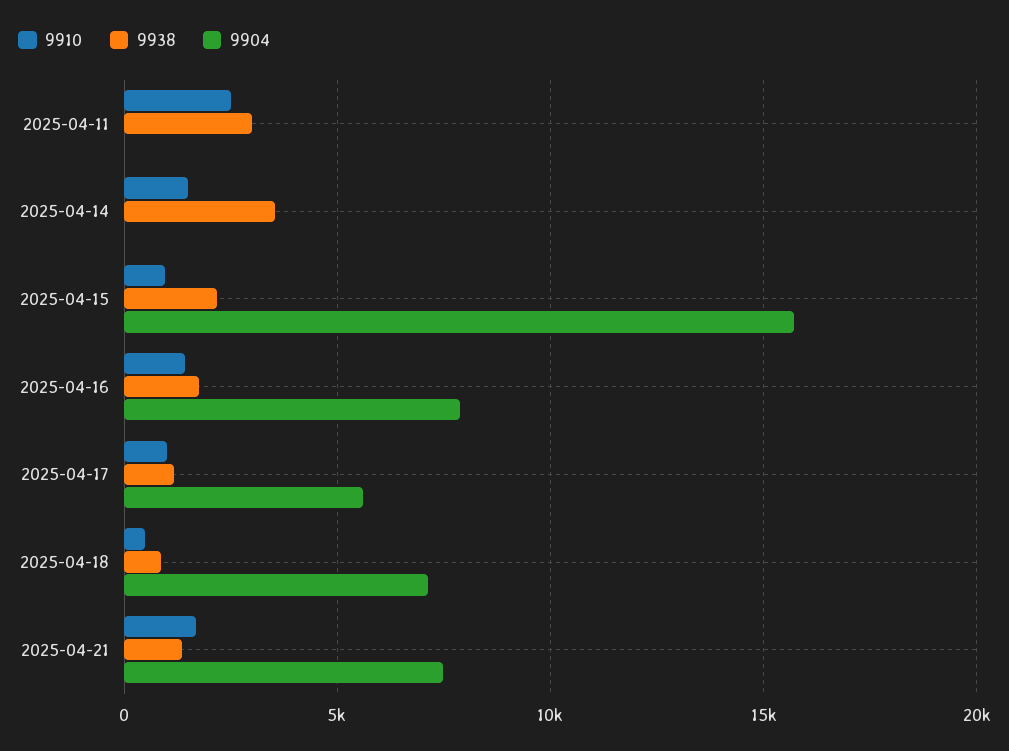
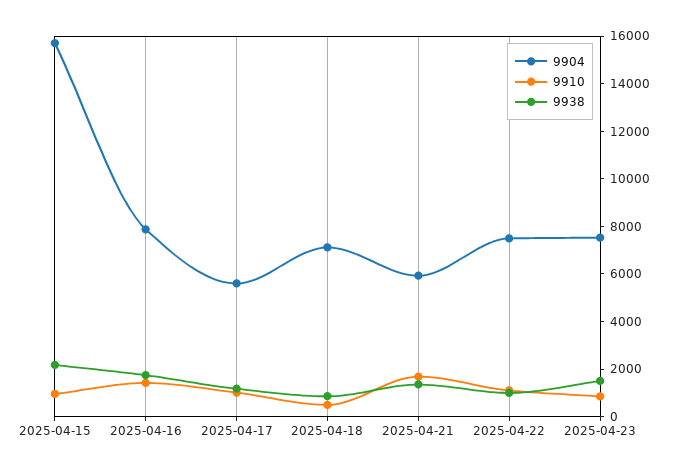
9910, 2025-04-11: 2500 -> none
9938, 2025-04-11: 3000 -> none
9904, 2025-04-11: 0 -> none
9910, 2025-04-14: 1500 -> none
9938, 2025-04-14: 3500 -> none
9904, 2025-04-14: 0 -> none
9904, 2025-04-21: 7500 -> 6000
9904, 2025-04-22: none -> 7500
9910, 2025-04-22: none -> 1000
9938, 2025-04-22: none -> 1000
9904, 2025-04-23: none -> 7500
9910, 2025-04-23: none -> 1000
9938, 2025-04-23: none -> 1500

